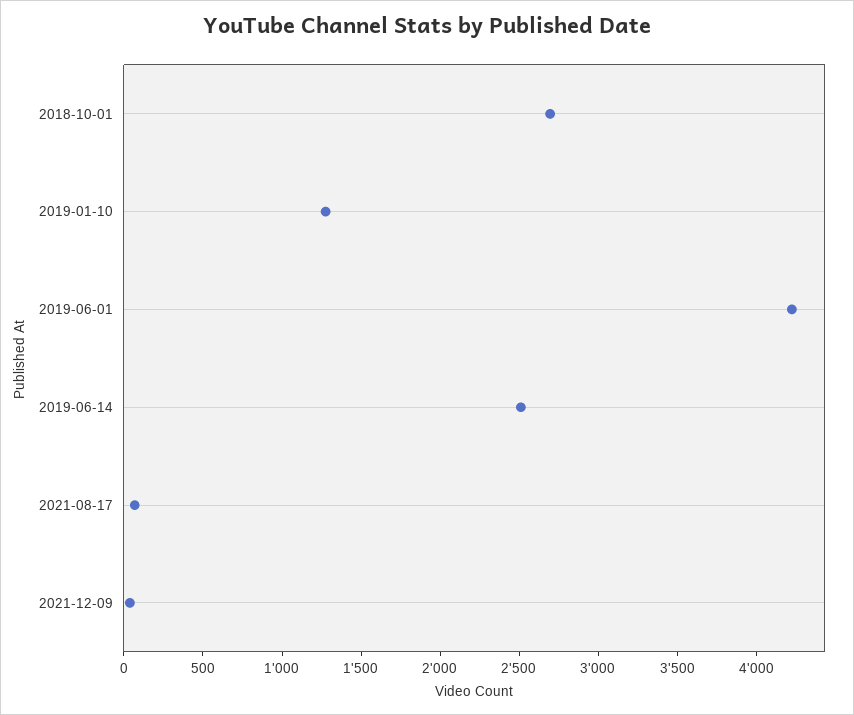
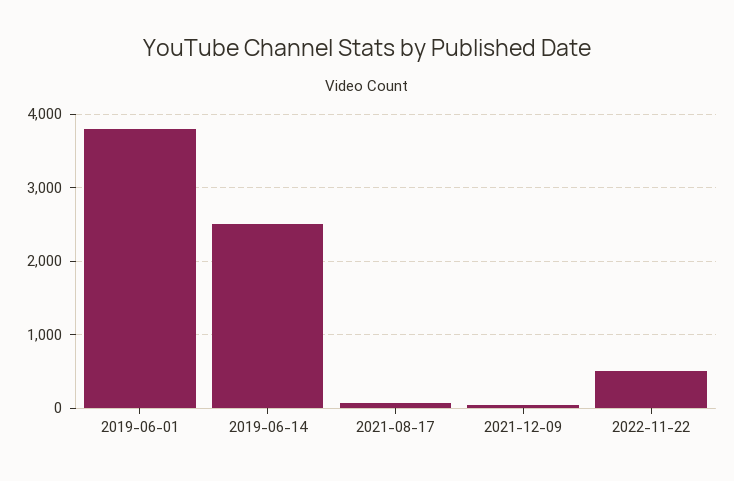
2018-10-01: 2700 -> none
2019-01-10: 1300 -> none
2019-06-01: 4200 -> 3800
2022-11-22: none -> 500

